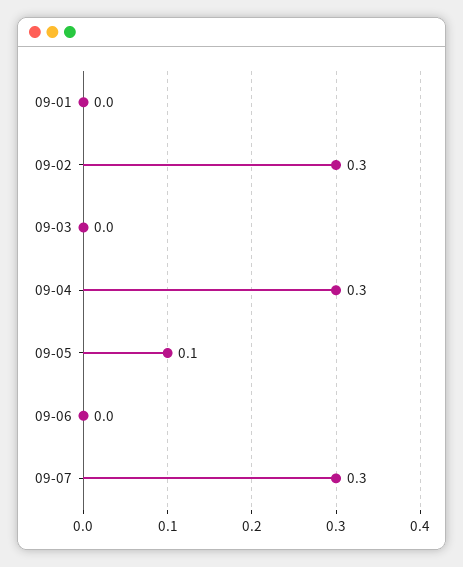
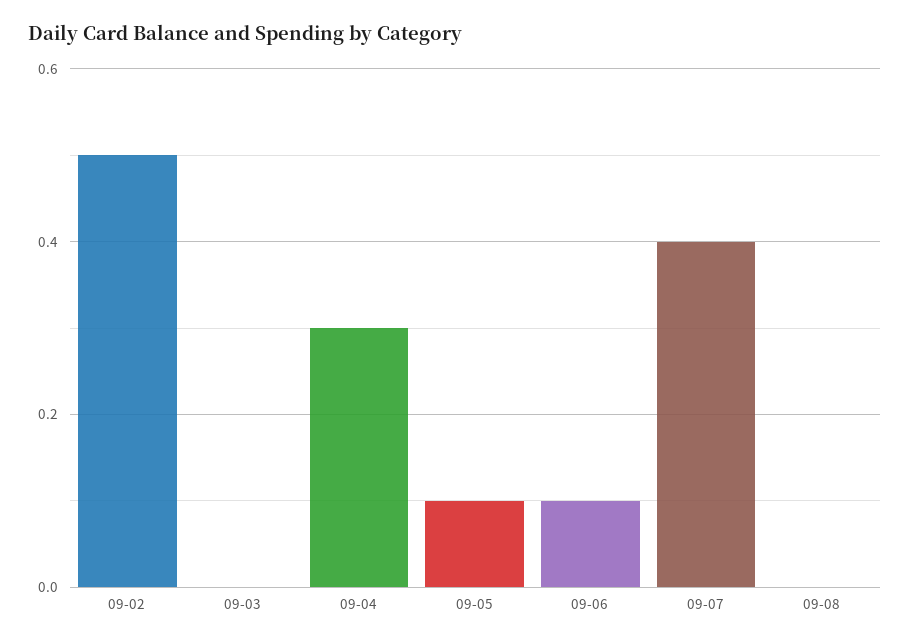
09-01: 0 -> none
09-02: 0.3 -> 0.5
09-06: 0 -> 0.1
09-07: 0.3 -> 0.4
09-08: none -> 0

